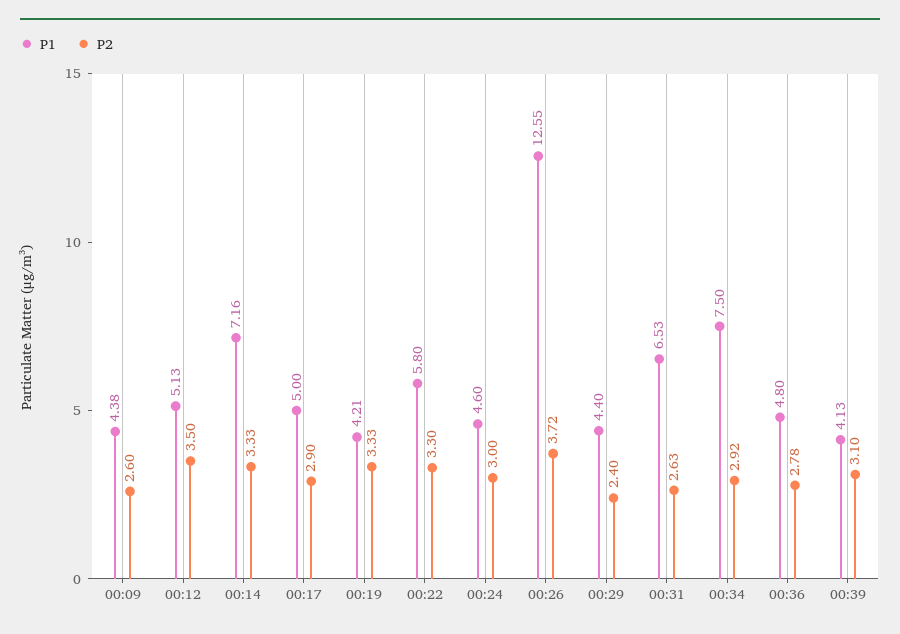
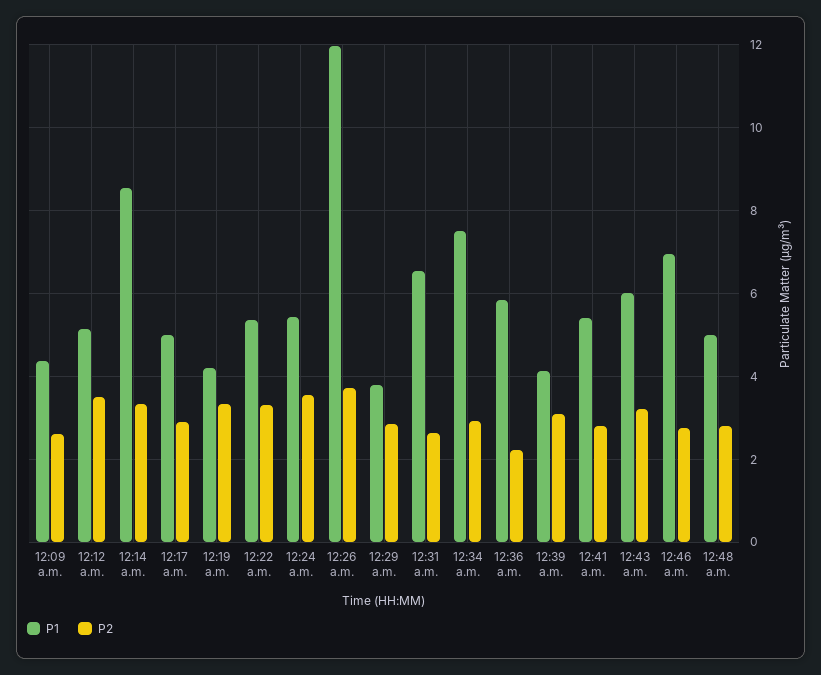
P1, 00:14: 7.16 -> 8.6
P1, 00:22: 5.8 -> 5.4
P1, 00:24: 4.6 -> 5.4
P2, 00:24: 3 -> 3.6
P1, 00:26: 12.55 -> 12
P1, 00:29: 4.4 -> 3.8
P2, 00:29: 2.4 -> 2.8
P1, 00:36: 4.8 -> 5.8
P2, 00:36: 2.78 -> 2.2
P1, 12:41 a.m.: none -> 5.4
P2, 12:41 a.m.: none -> 2.8
P1, 12:43 a.m.: none -> 6
P2, 12:43 a.m.: none -> 3.2
P1, 12:46 a.m.: none -> 7
P2, 12:46 a.m.: none -> 2.8
P1, 12:48 a.m.: none -> 5
P2, 12:48 a.m.: none -> 2.8

